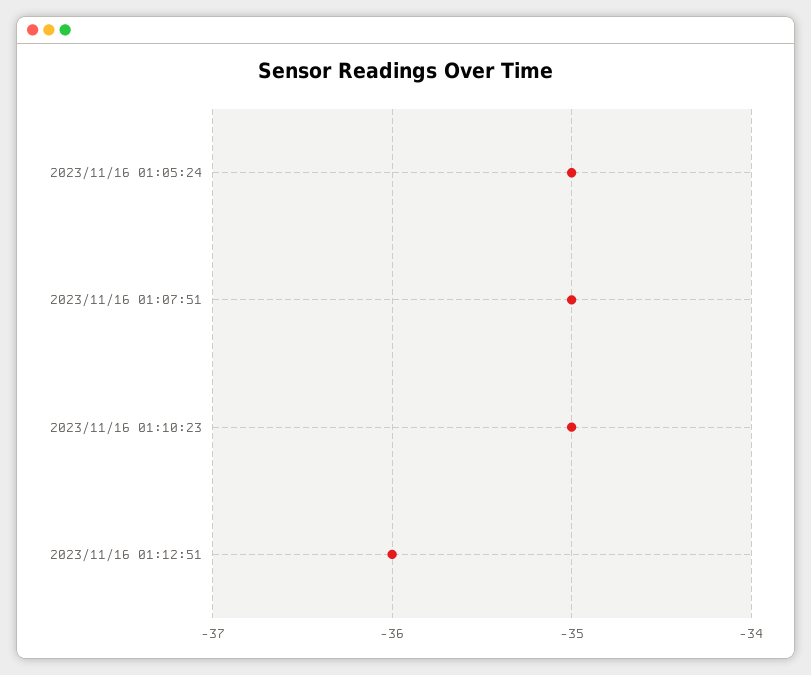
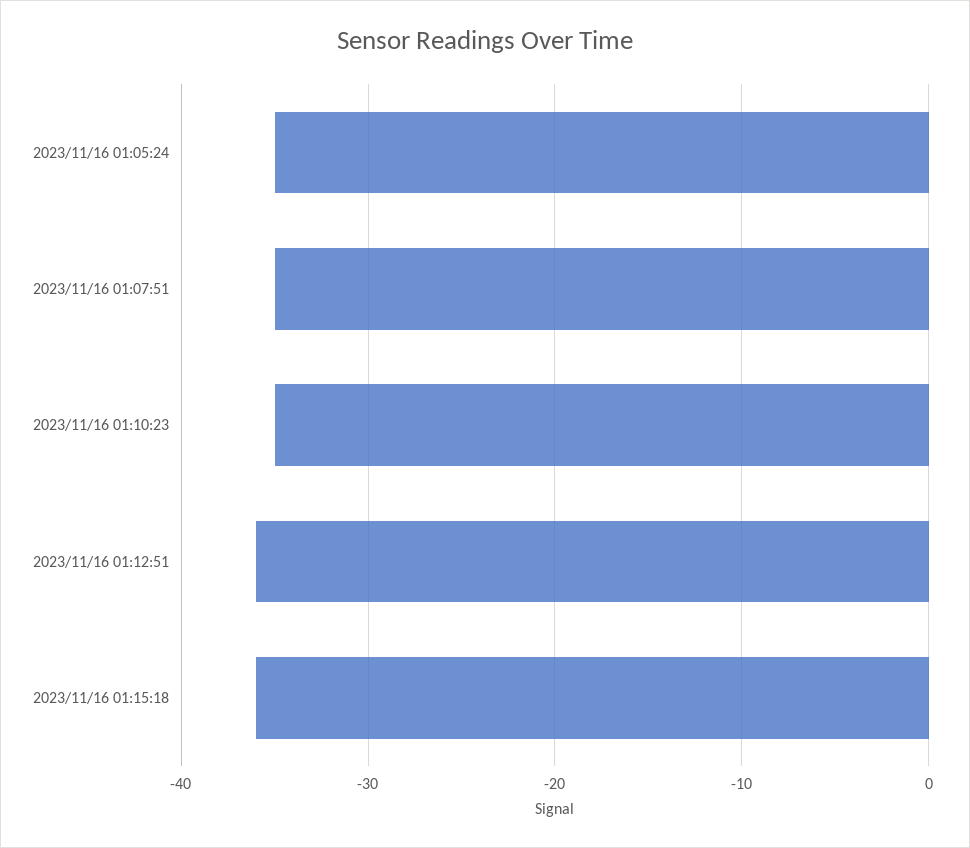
2023/11/16 01:15:18: none -> -36

